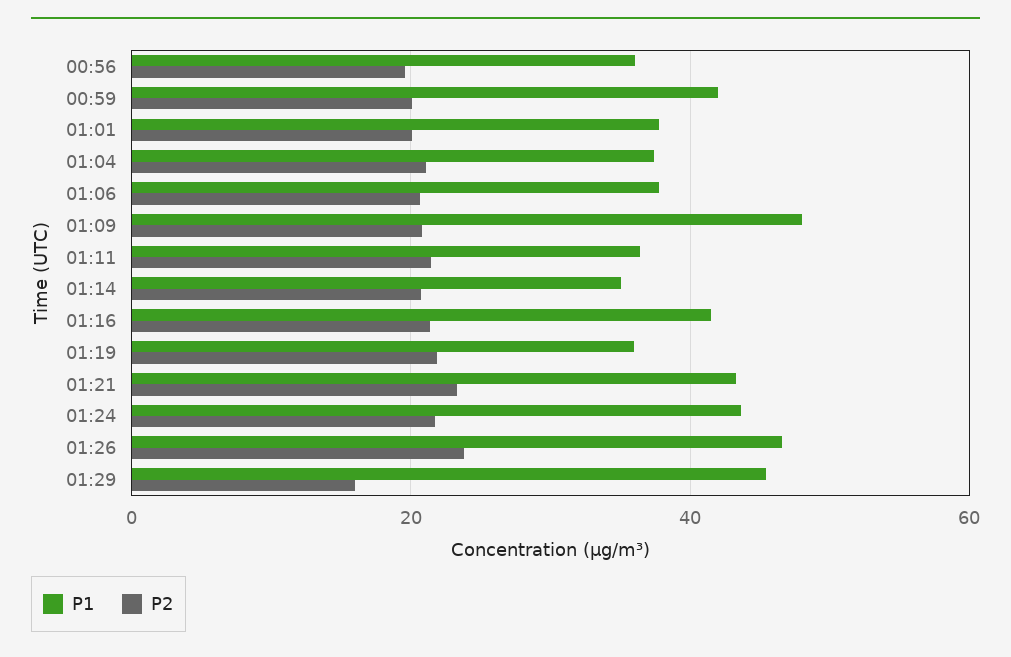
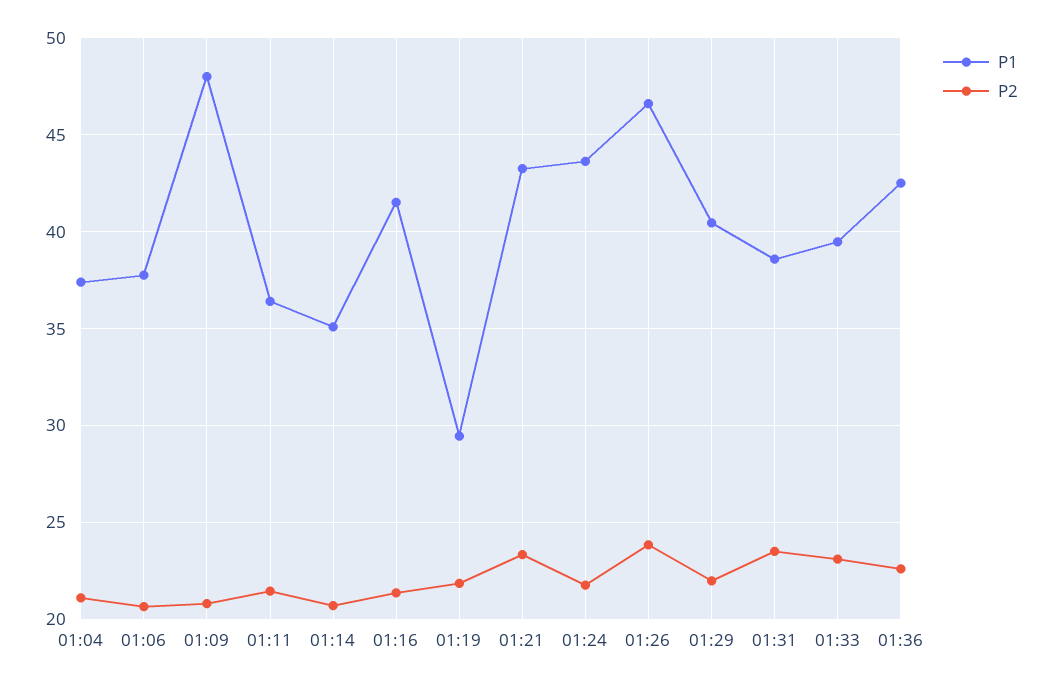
P1, 00:56: 36 -> none
P2, 00:56: 20 -> none
P1, 00:59: 42 -> none
P2, 00:59: 20 -> none
P1, 01:01: 38 -> none
P2, 01:01: 20 -> none
P1, 01:19: 36 -> 29.5
P1, 01:29: 46 -> 40.5
P2, 01:29: 16 -> 22
P1, 01:31: none -> 38.5
P2, 01:31: none -> 23.5
P1, 01:33: none -> 39.5
P2, 01:33: none -> 23
P1, 01:36: none -> 42.5
P2, 01:36: none -> 22.5

